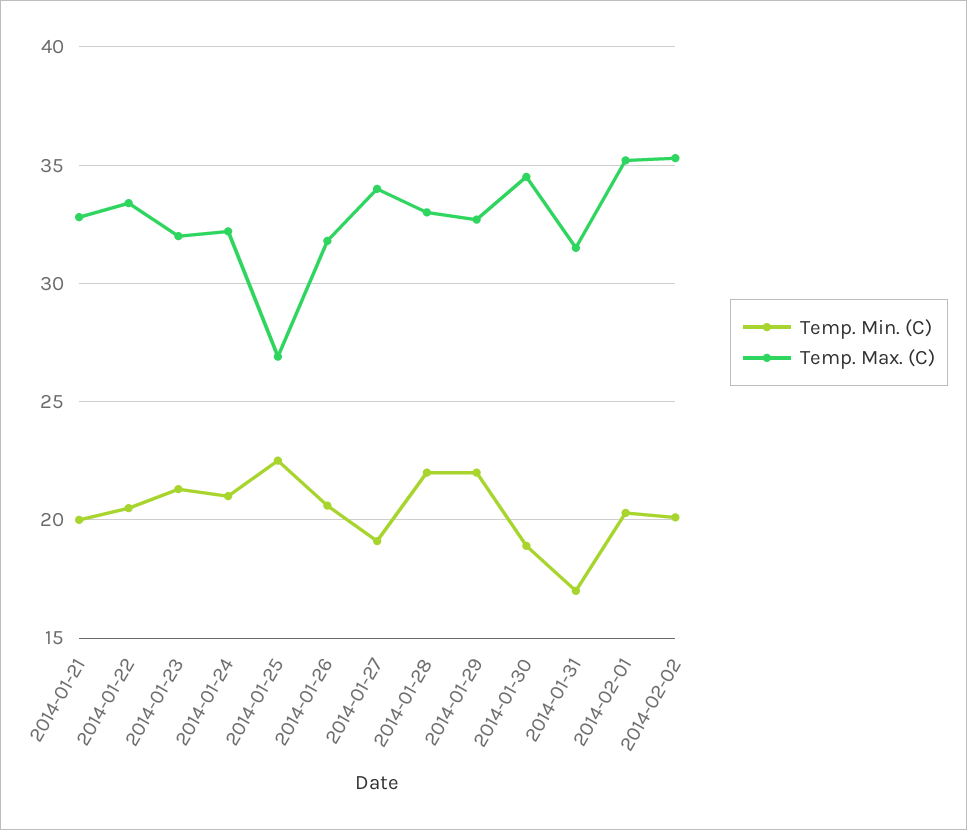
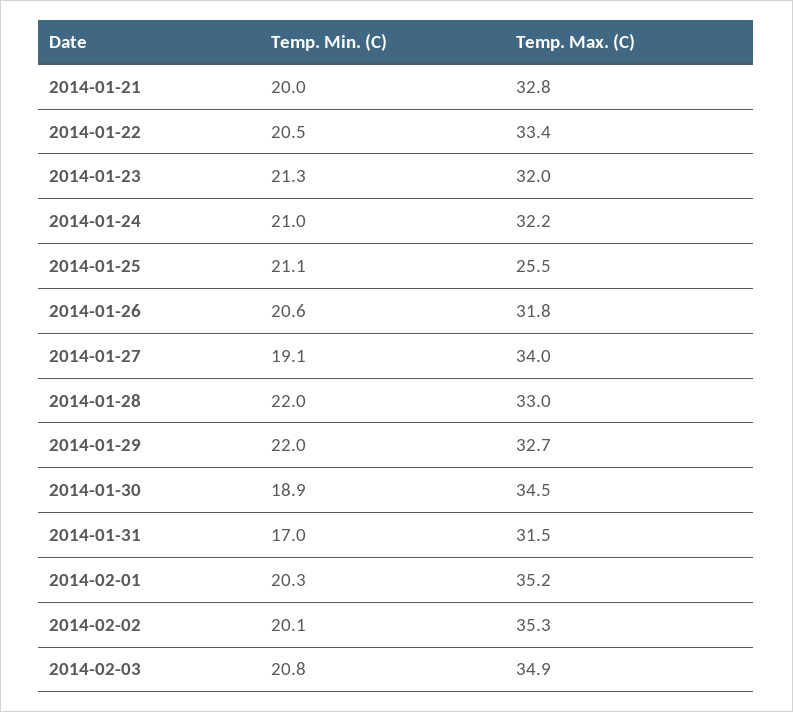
Temp. Min. (C), 2014-01-25: 22.5 -> 21.1
Temp. Max. (C), 2014-01-25: 27 -> 25.5
Temp. Min. (C), 2014-02-03: none -> 20.8
Temp. Max. (C), 2014-02-03: none -> 34.9

